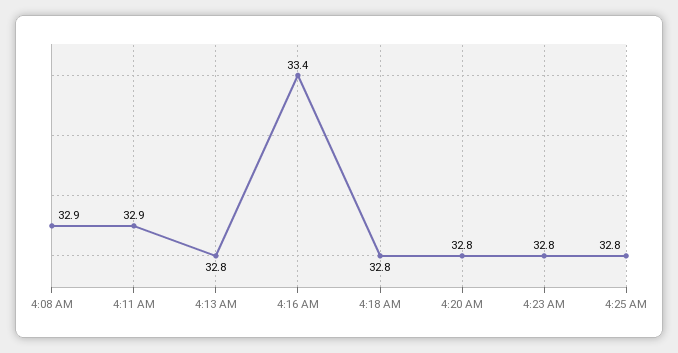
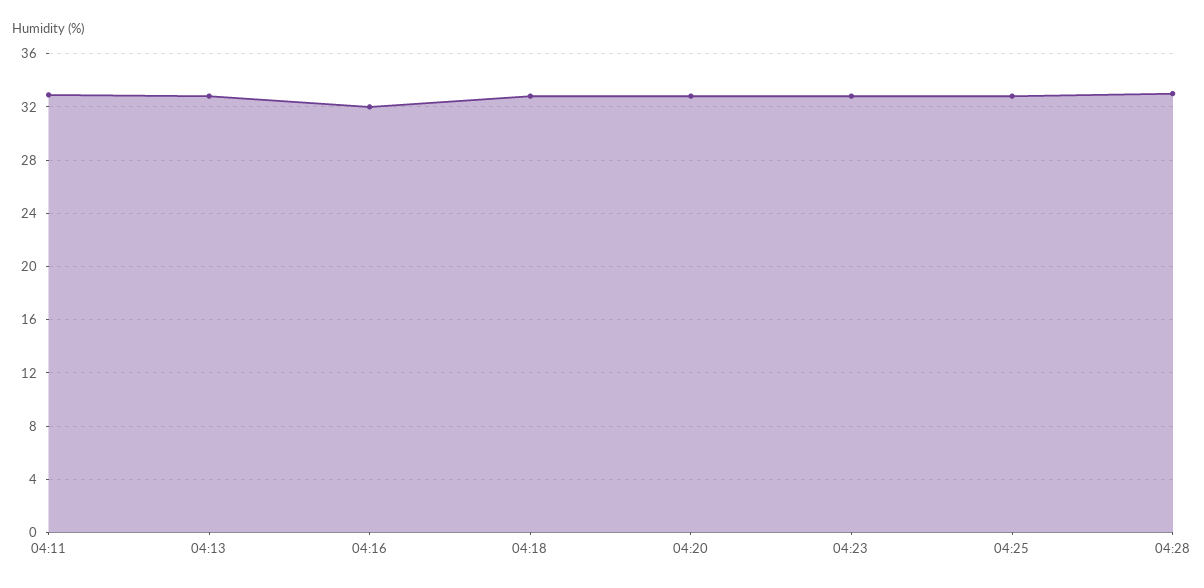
4:08 AM: 32.9 -> none
4:16 AM: 33.4 -> 32
04:28: none -> 33

